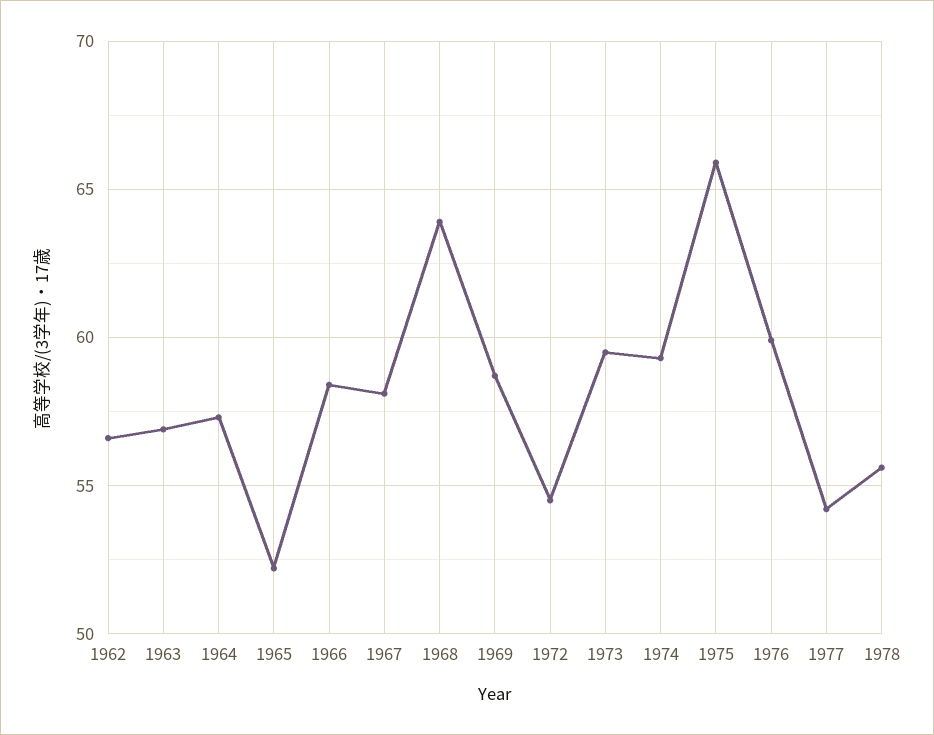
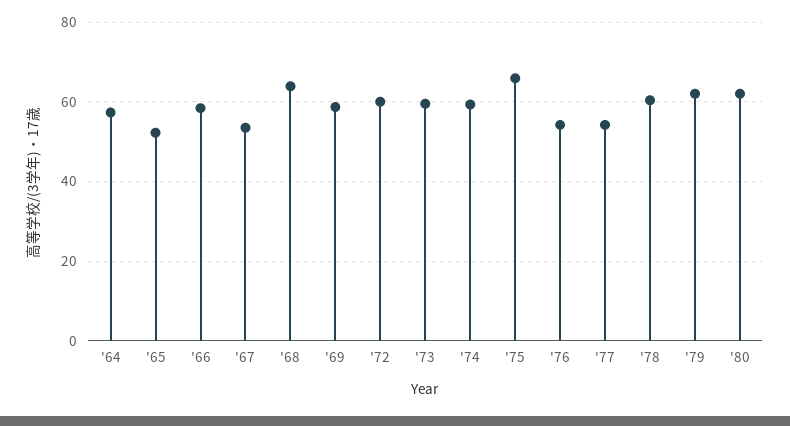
1962: 56.5 -> none
1963: 57 -> none
1967: 58 -> 54
1972: 54.5 -> 60
1976: 60 -> 54
1978: 55.5 -> 60
'79: none -> 62
'80: none -> 62

